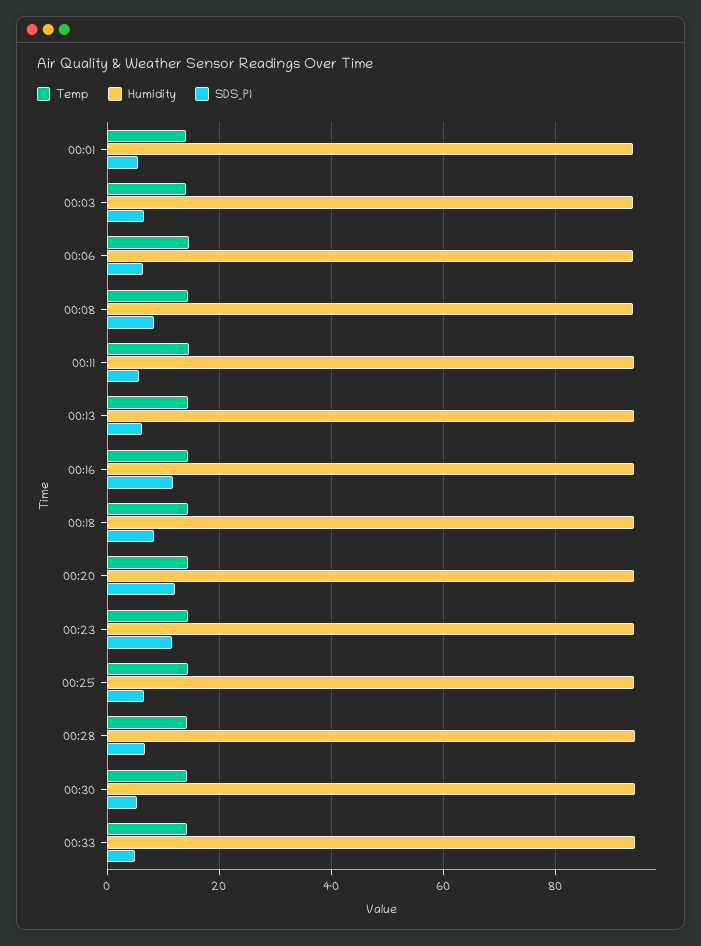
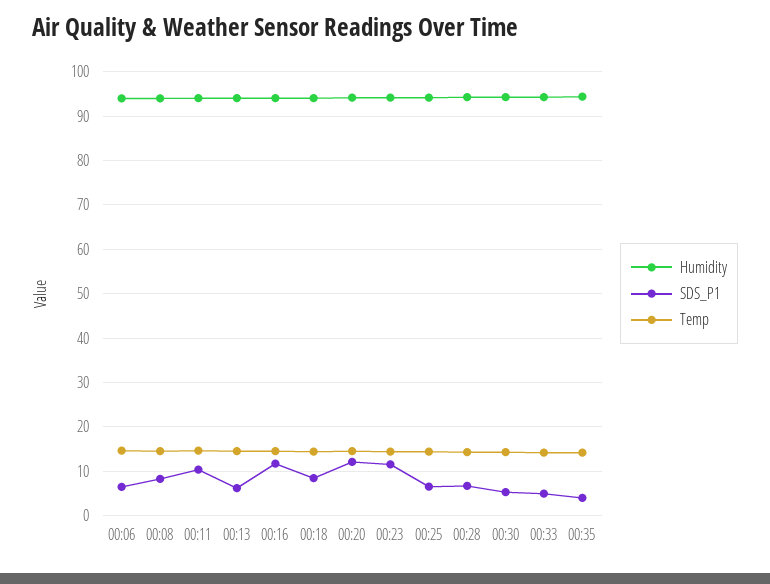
Temp, 00:01: 14 -> none
Humidity, 00:01: 94 -> none
SDS_P1, 00:01: 6 -> none
Temp, 00:03: 14 -> none
Humidity, 00:03: 94 -> none
SDS_P1, 00:03: 6 -> none
SDS_P1, 00:11: 6 -> 10
Humidity, 00:35: none -> 94
SDS_P1, 00:35: none -> 4
Temp, 00:35: none -> 14

